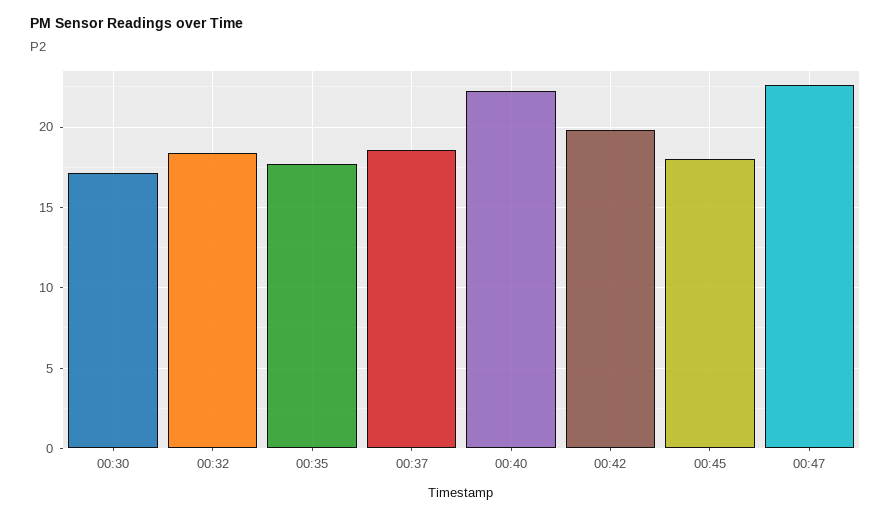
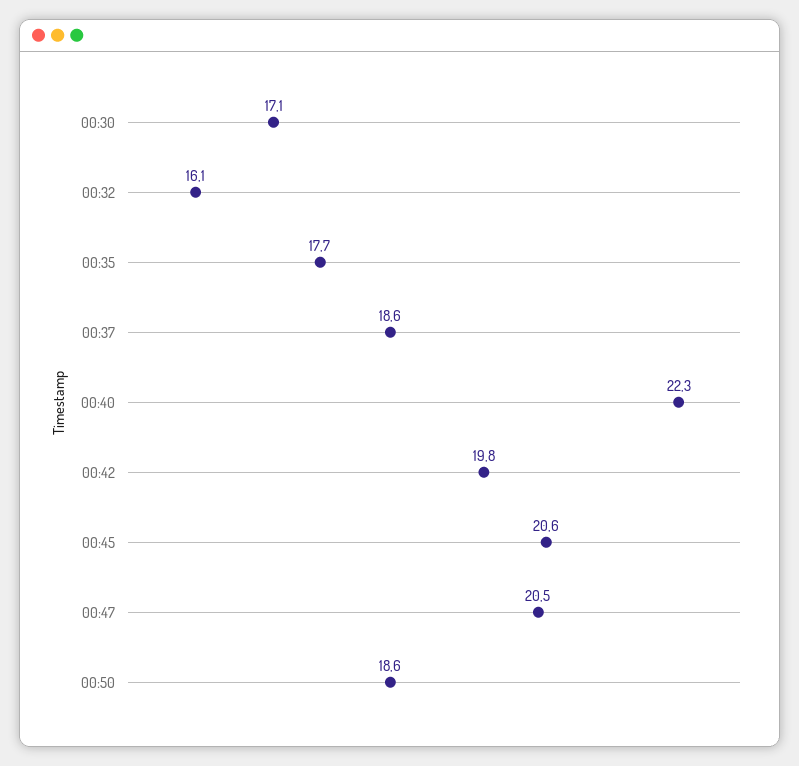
00:32: 18.5 -> 16.1
00:45: 18 -> 20.6
00:47: 22.5 -> 20.5
00:50: none -> 18.6

